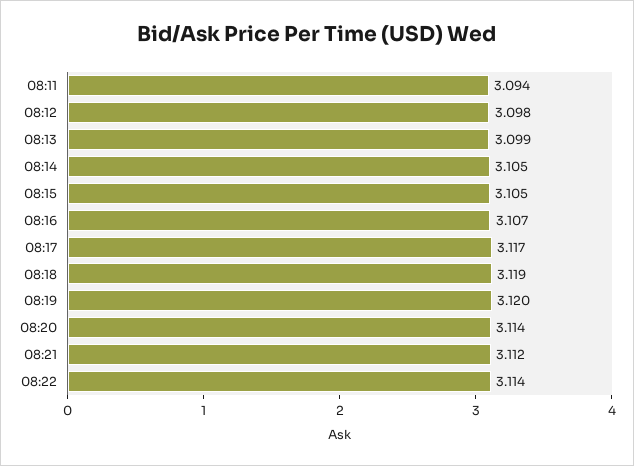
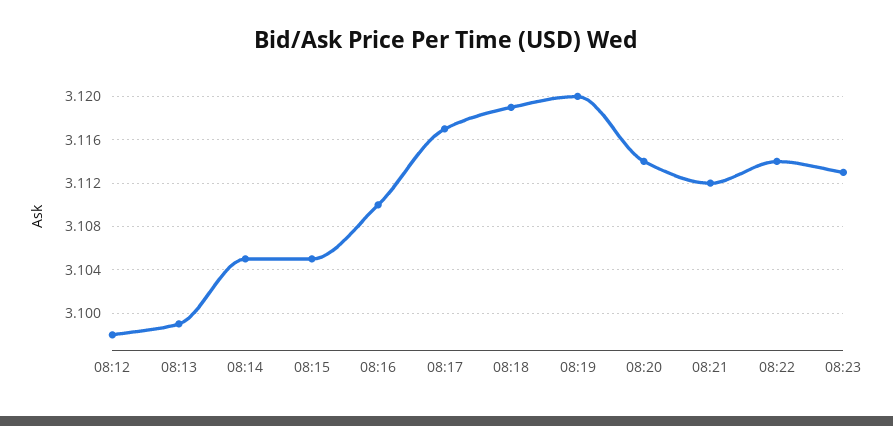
08:11: 3.094 -> none
08:16: 3.107 -> 3.11
08:23: none -> 3.113

